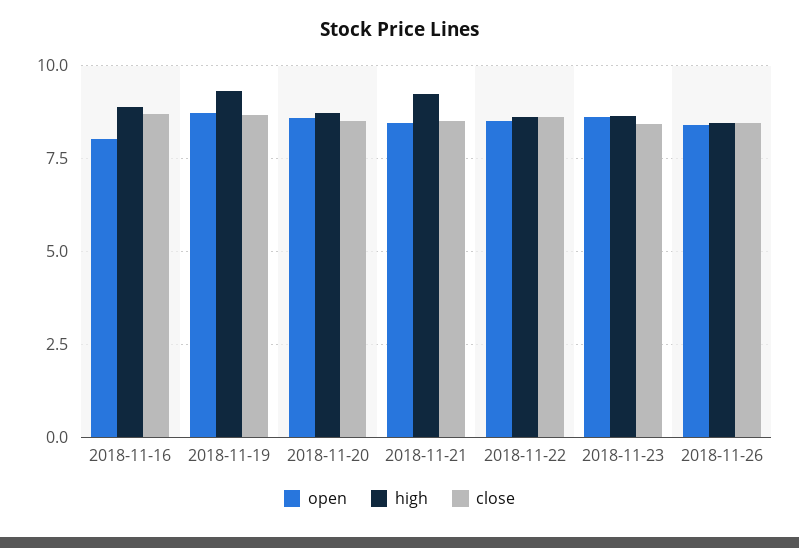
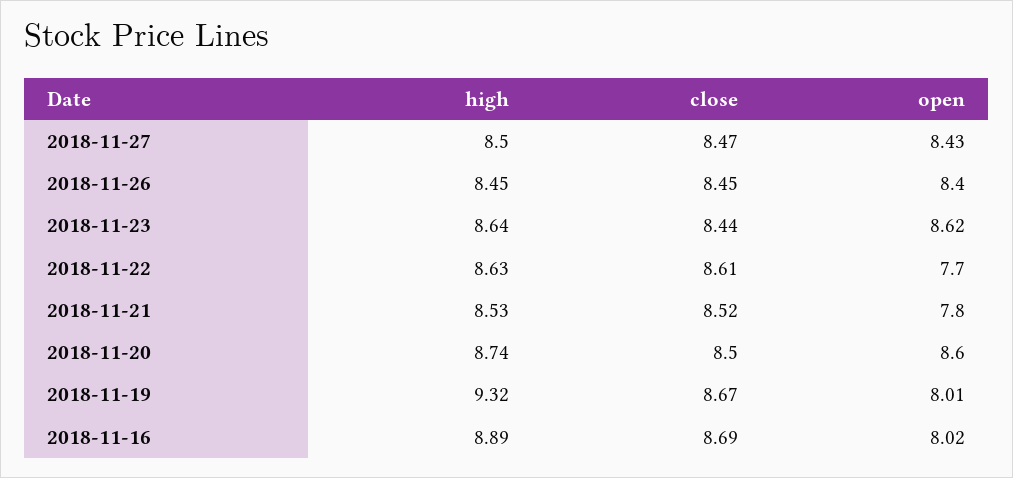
open, 2018-11-19: 8.75 -> 8.01
open, 2018-11-21: 8.5 -> 7.8
high, 2018-11-21: 9.25 -> 8.53
open, 2018-11-22: 8.5 -> 7.7
high, 2018-11-27: none -> 8.5
close, 2018-11-27: none -> 8.47
open, 2018-11-27: none -> 8.43

